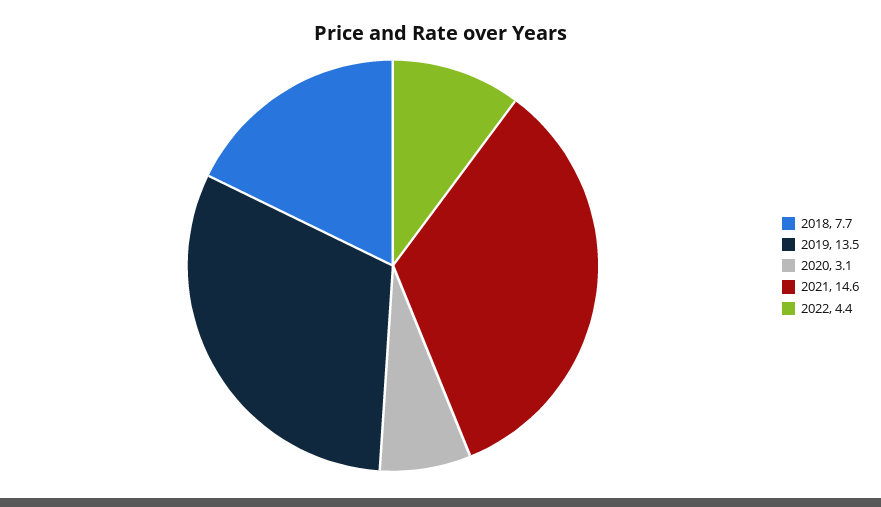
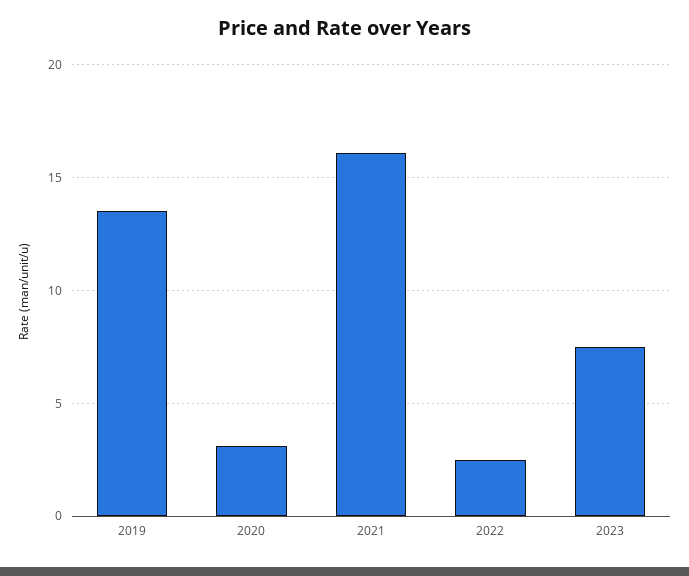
2018: 7.7 -> none
2021: 14.6 -> 16
2022: 4.4 -> 2.5
2023: none -> 7.5

